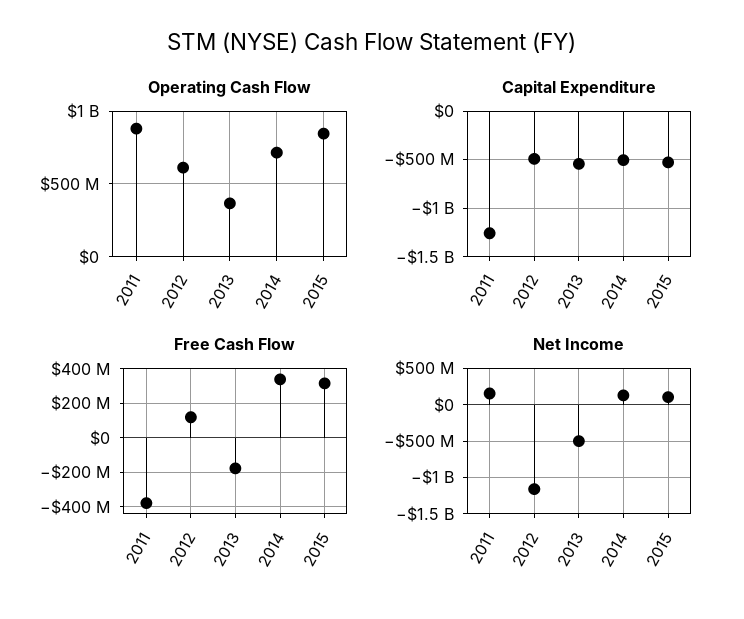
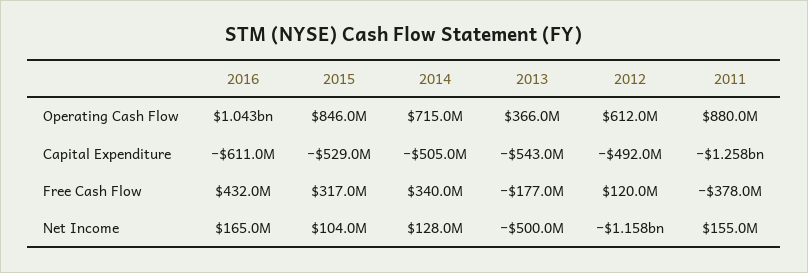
Operating Cash Flow, 2016: none -> 1043000000
Capital Expenditure, 2016: none -> -611000000
Free Cash Flow, 2016: none -> 432000000
Net Income, 2016: none -> 165000000

